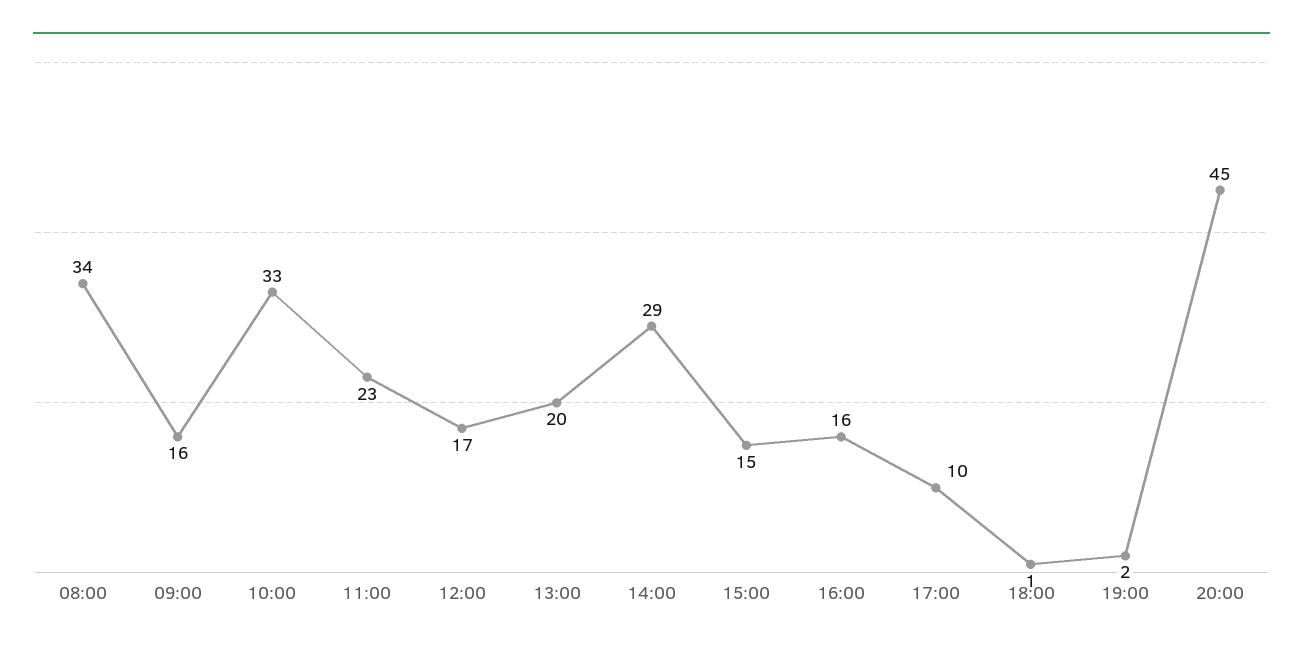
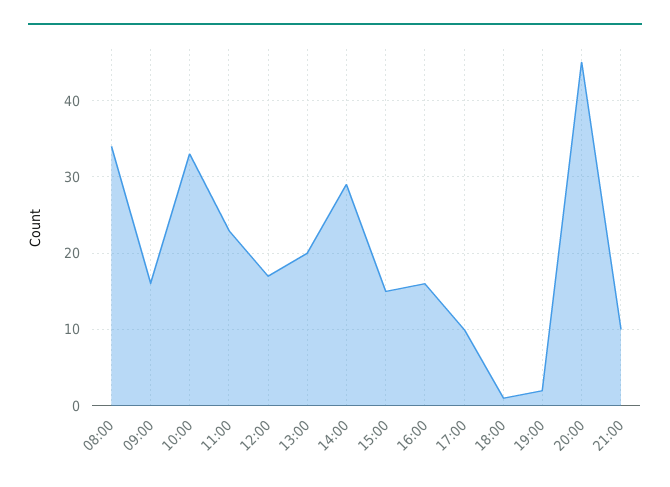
21:00: none -> 10

